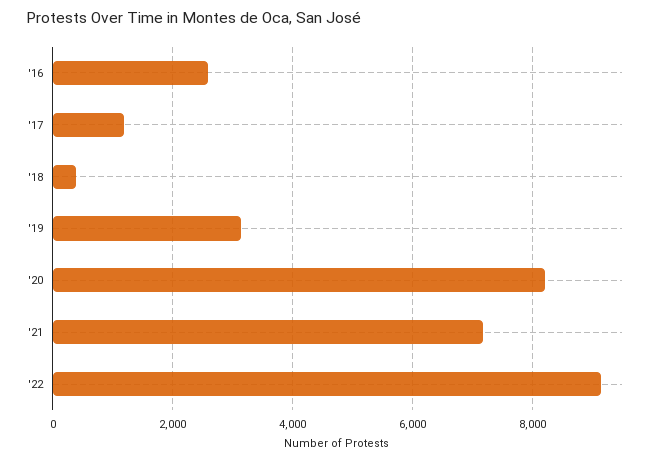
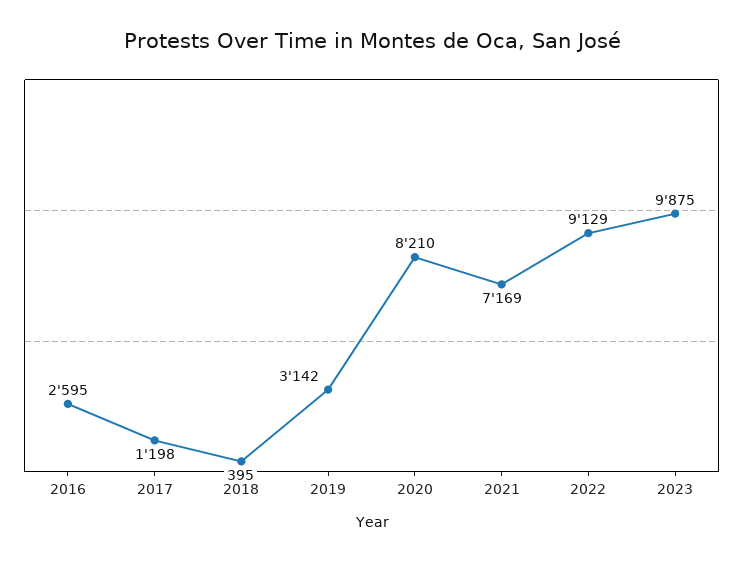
2023: none -> 9875

